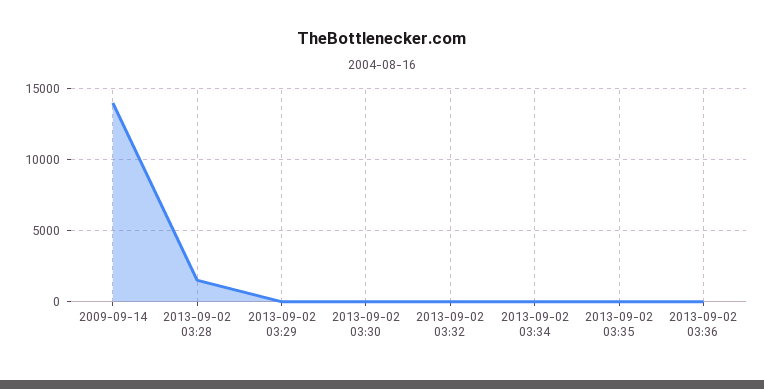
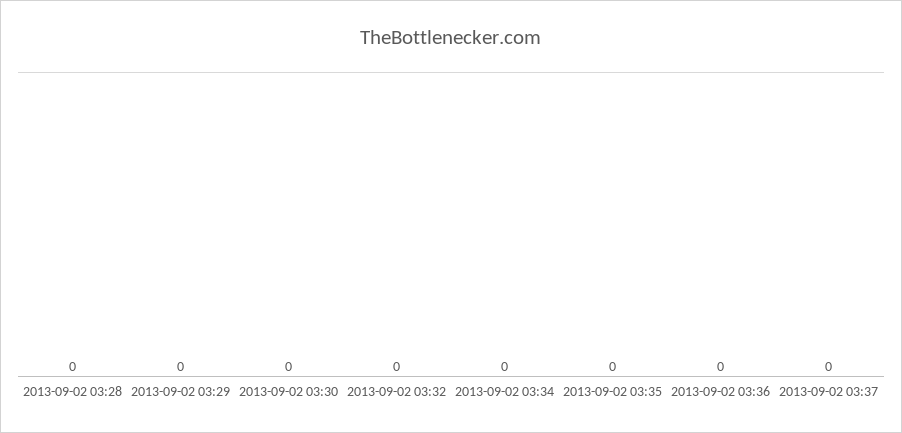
2009-09-14: 14000 -> none
2013-09-02 03:28: 1500 -> 0
2013-09-02 03:37: none -> 0

